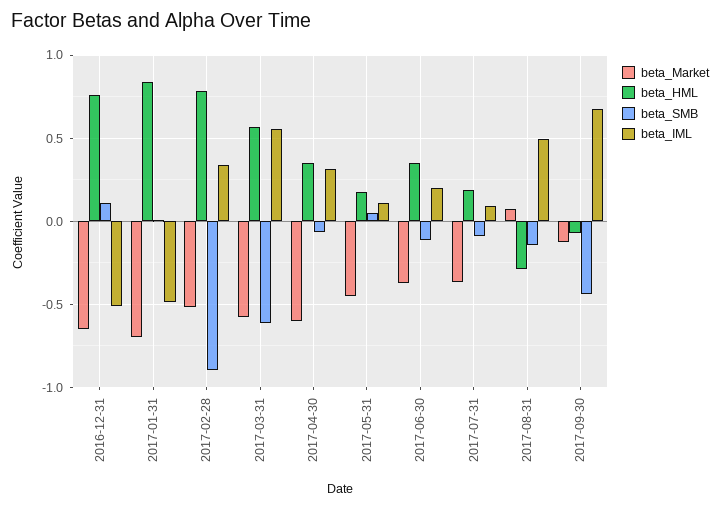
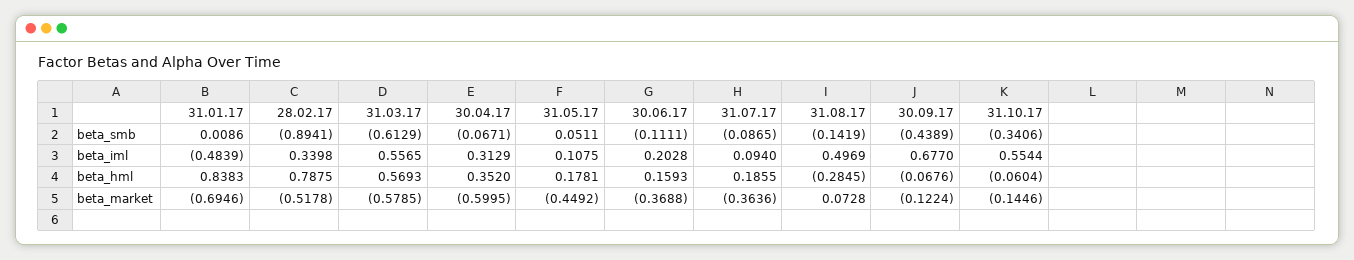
beta_Market, 2016-12-31: -0.65 -> none
beta_HML, 2016-12-31: 0.75 -> none
beta_SMB, 2016-12-31: 0.1 -> none
beta_IML, 2016-12-31: -0.5 -> none
beta_HML, 2017-06-30: 0.35 -> 0.1593
beta_SMB, 31.10.17: none -> -0.3406
beta_IML, 31.10.17: none -> 0.5544
beta_HML, 31.10.17: none -> -0.0604
beta_Market, 31.10.17: none -> -0.1446

